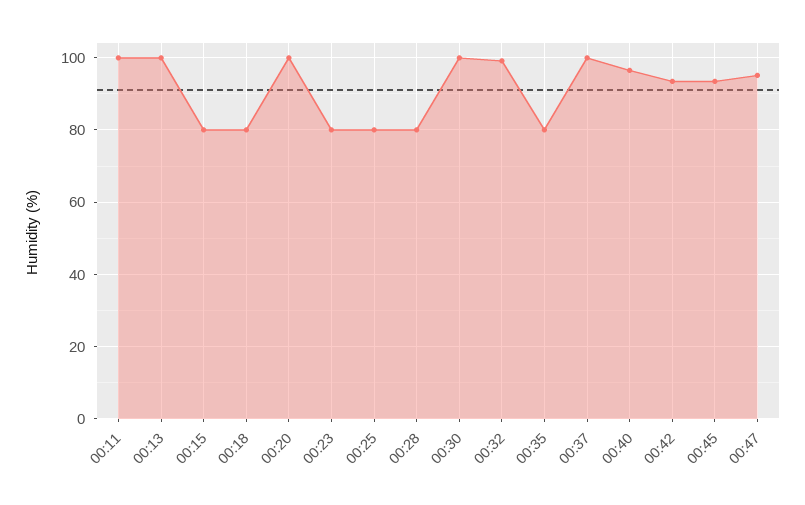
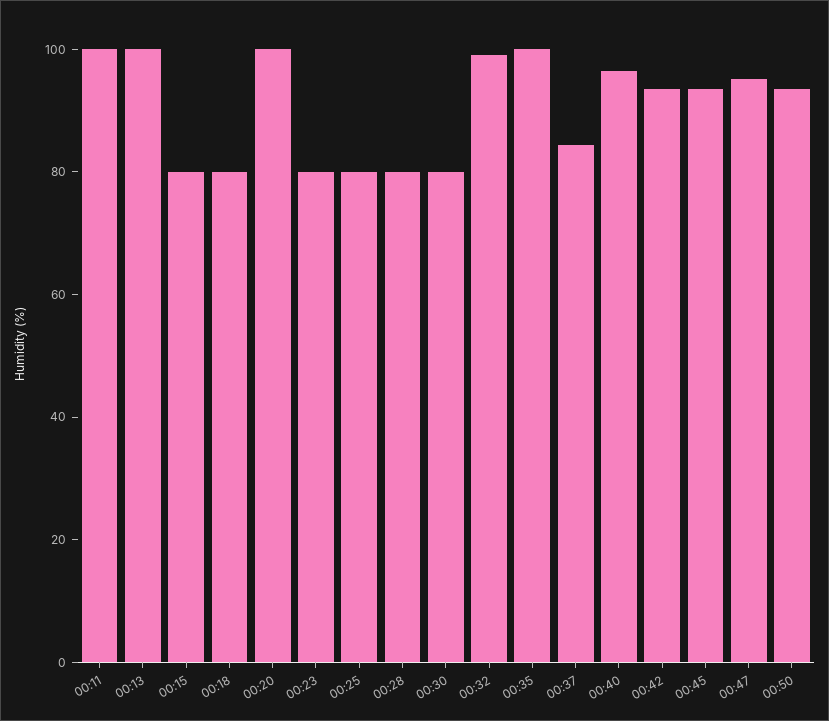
00:30: 100 -> 80
00:35: 80 -> 100
00:37: 100 -> 85
00:50: none -> 95

